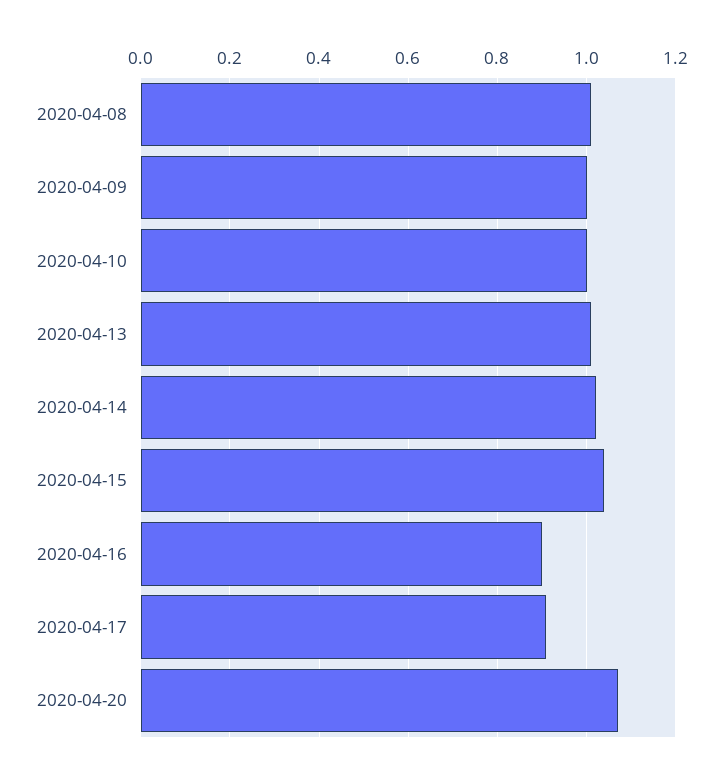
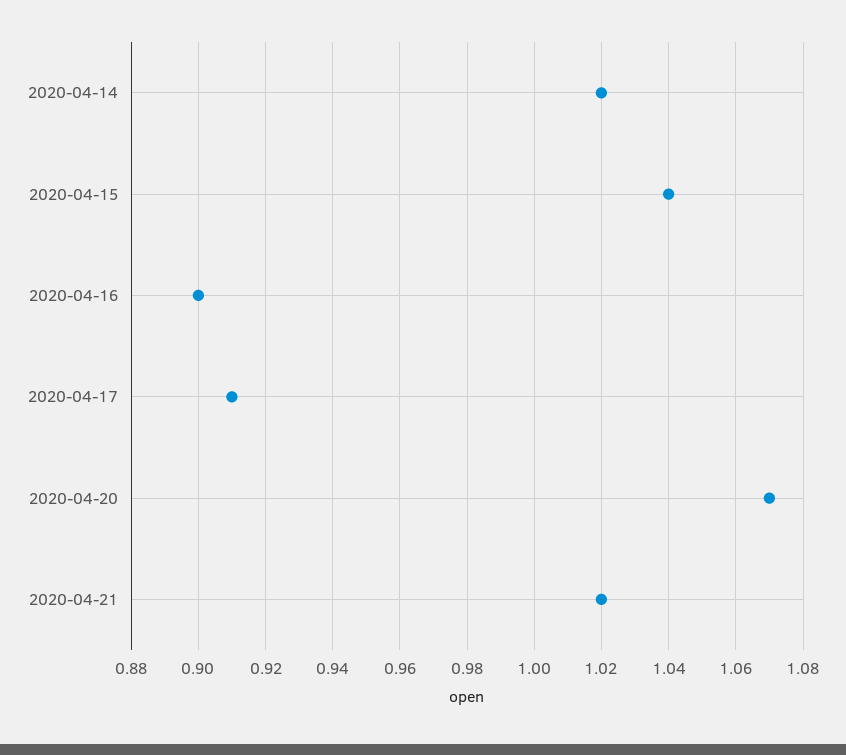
2020-04-08: 1 -> none
2020-04-09: 1 -> none
2020-04-10: 1 -> none
2020-04-13: 1 -> none
2020-04-21: none -> 1.02

